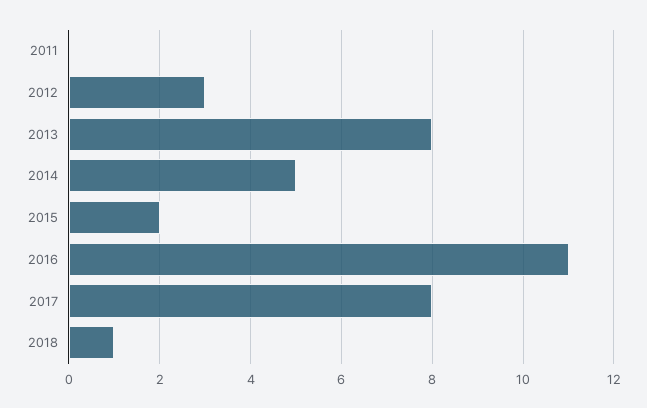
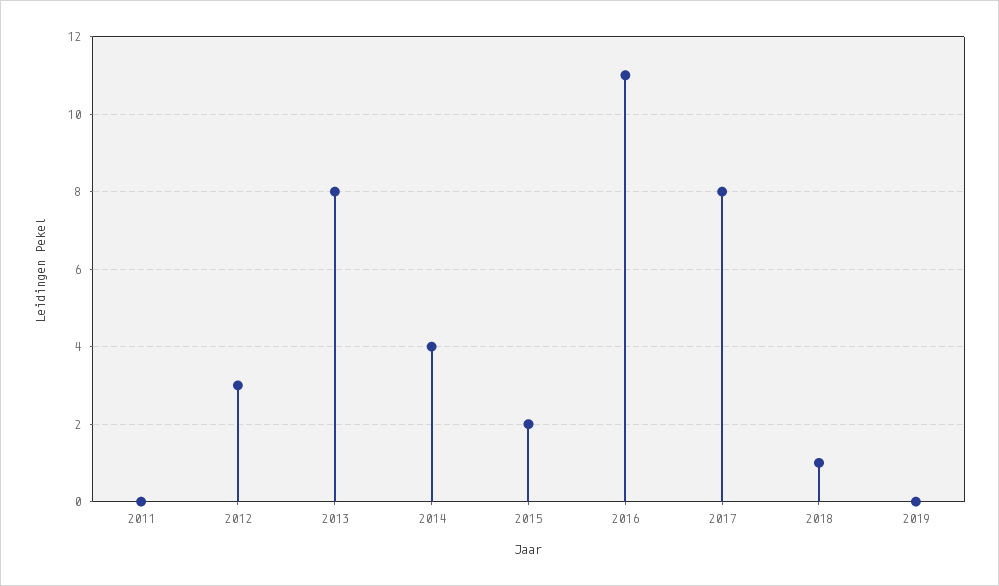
2014: 5 -> 4
2019: none -> 0

